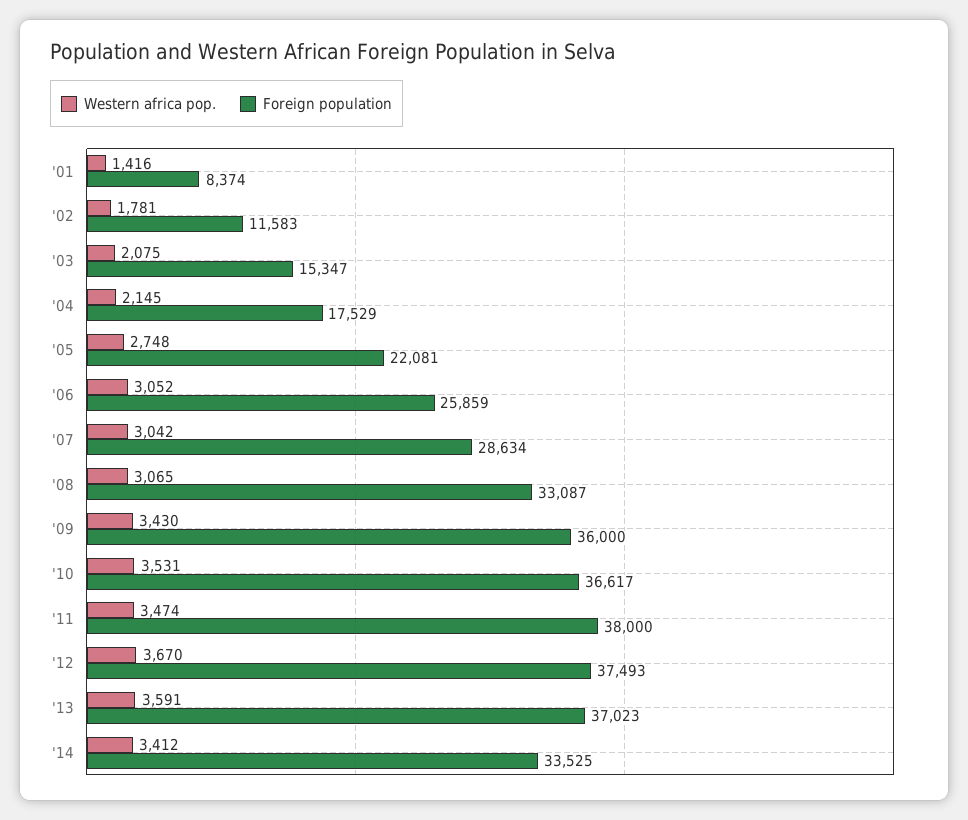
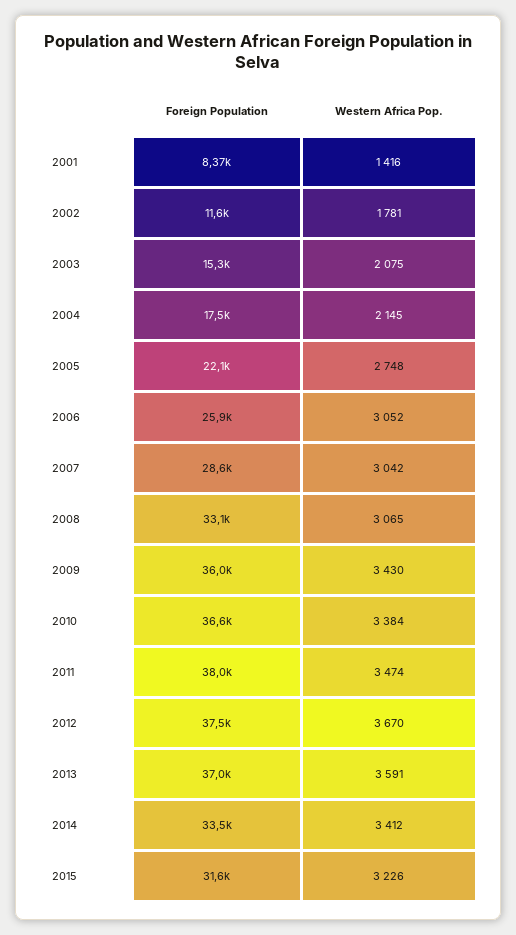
Western africa pop., '10: 3531 -> 3384
Foreign population, 2015: none -> 31600
Western africa pop., 2015: none -> 3226

